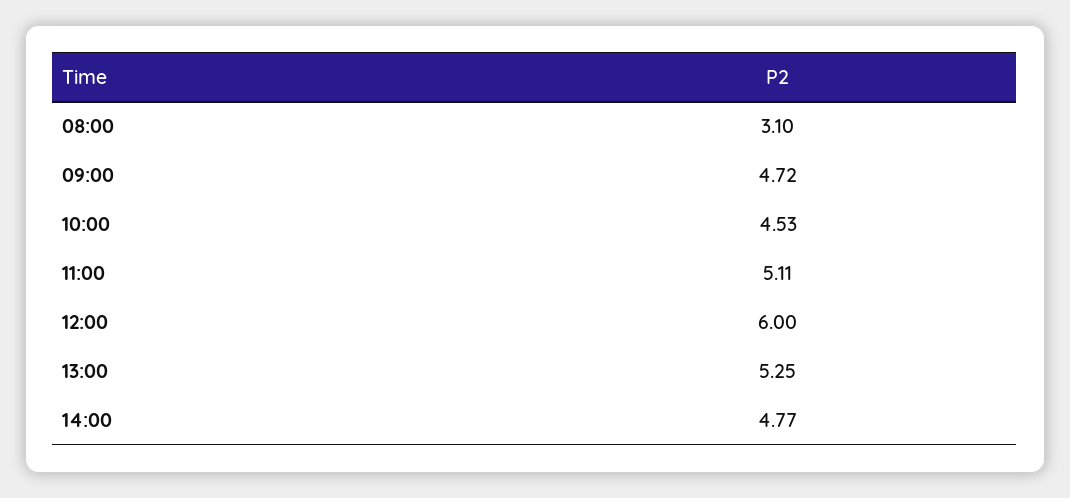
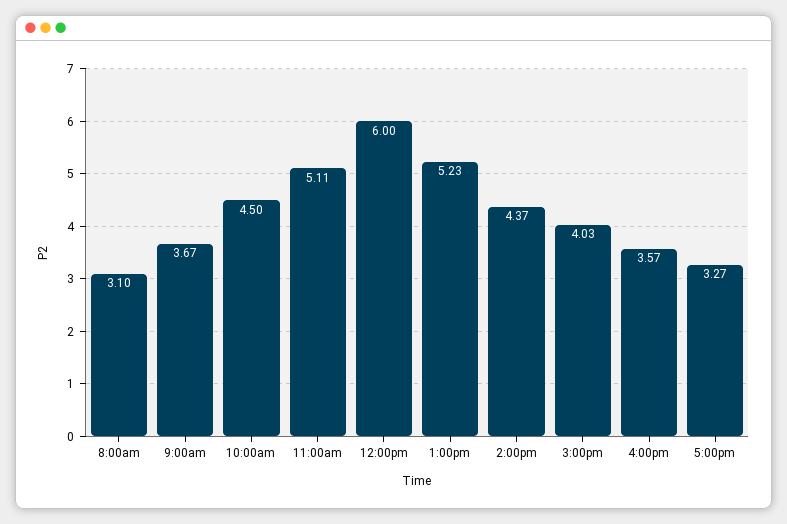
09:00: 4.72 -> 3.67
10:00: 4.53 -> 4.5
13:00: 5.25 -> 5.23
14:00: 4.77 -> 4.37
3:00pm: none -> 4.03
4:00pm: none -> 3.57
5:00pm: none -> 3.27

